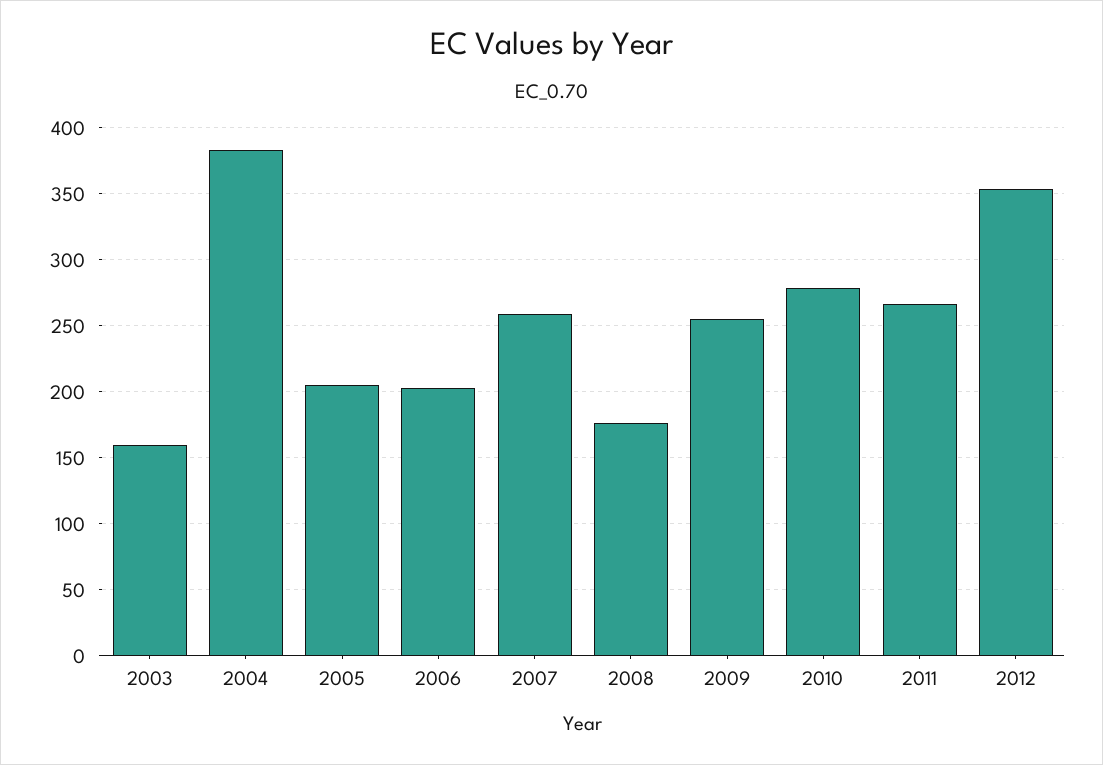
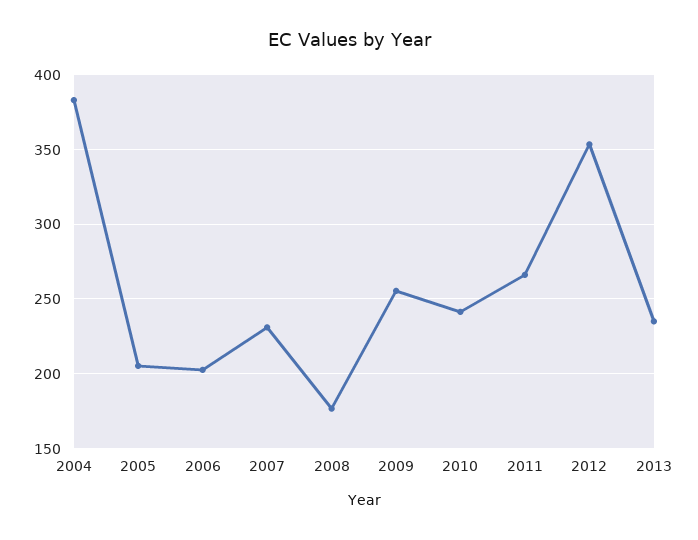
2003: 160 -> none
2007: 260 -> 230
2010: 280 -> 240
2013: none -> 235

